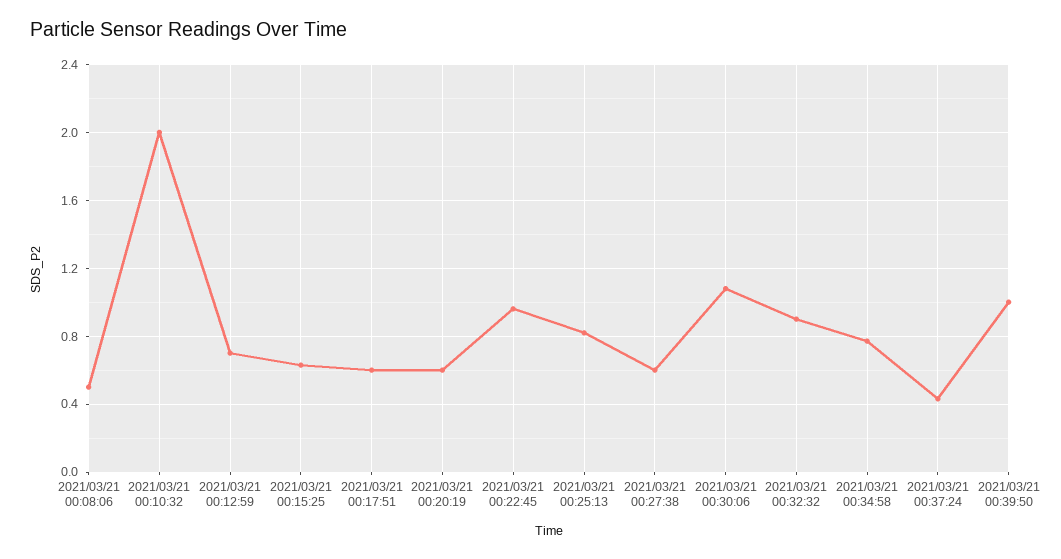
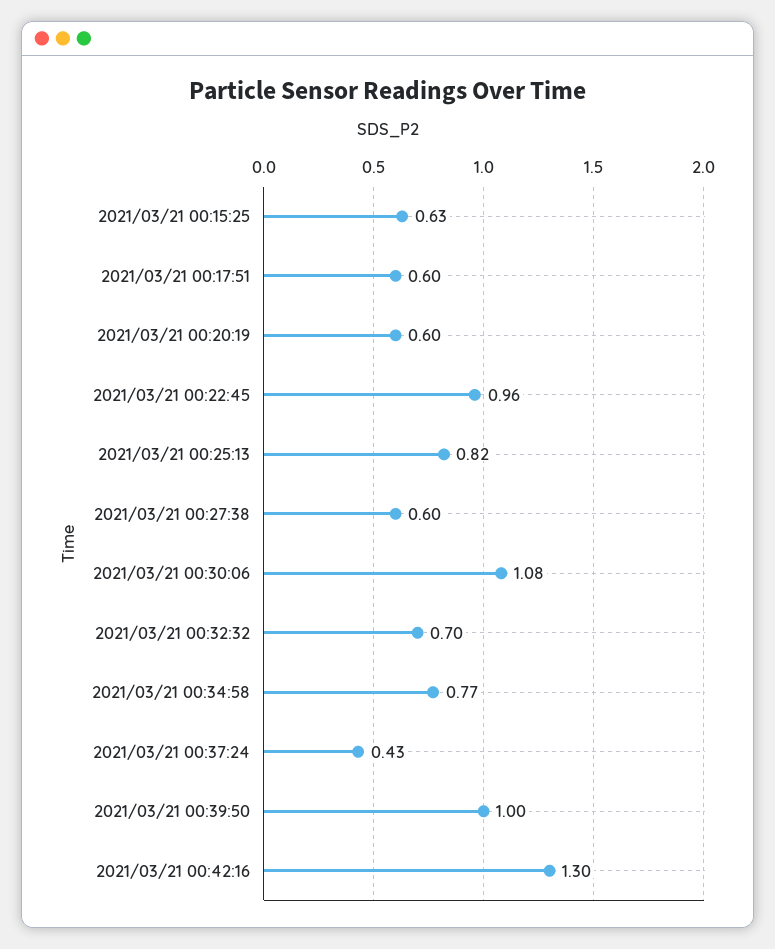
2021/03/21 00:08:06: 0.5 -> none
2021/03/21 00:10:32: 2 -> none
2021/03/21 00:12:59: 0.7 -> none
2021/03/21 00:32:32: 0.9 -> 0.7
2021/03/21 00:42:16: none -> 1.3

